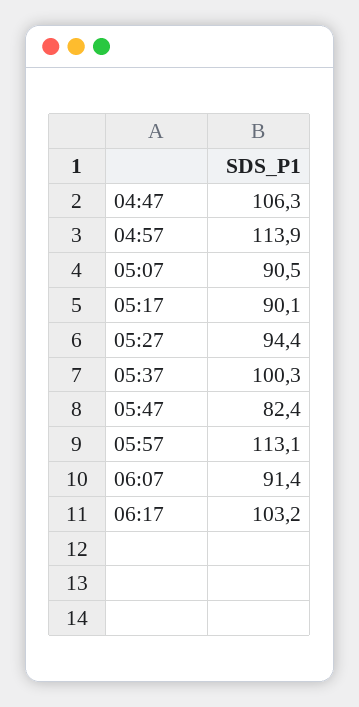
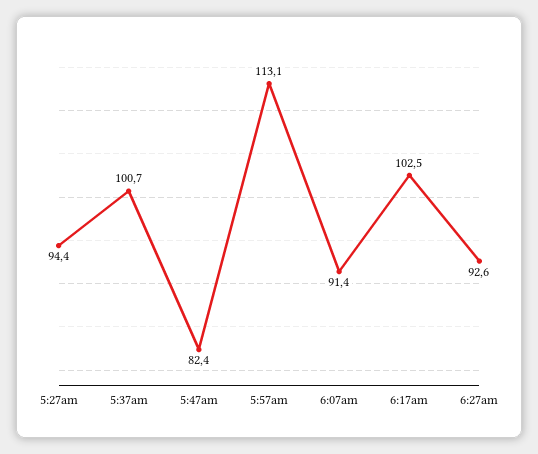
04:47: 106.3 -> none
04:57: 113.9 -> none
05:07: 90.5 -> none
05:17: 90.1 -> none
05:37: 100.3 -> 100.7
06:17: 103.2 -> 102.5
6:27am: none -> 92.6

